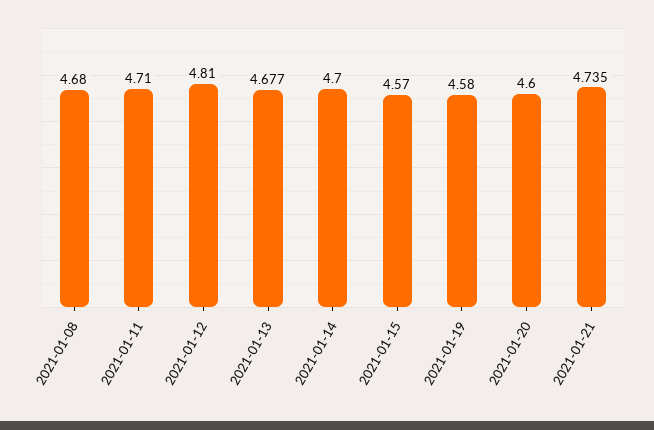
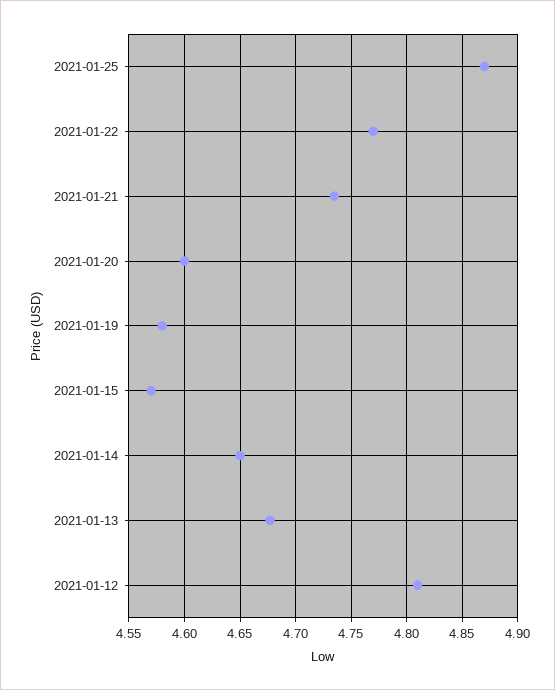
2021-01-08: 4.68 -> none
2021-01-11: 4.71 -> none
2021-01-14: 4.7 -> 4.65
2021-01-25: none -> 4.87
2021-01-22: none -> 4.77

